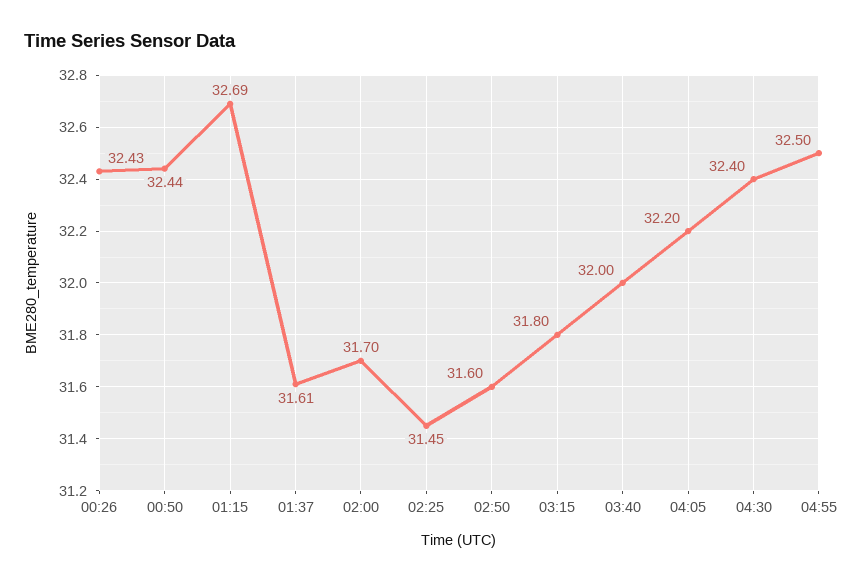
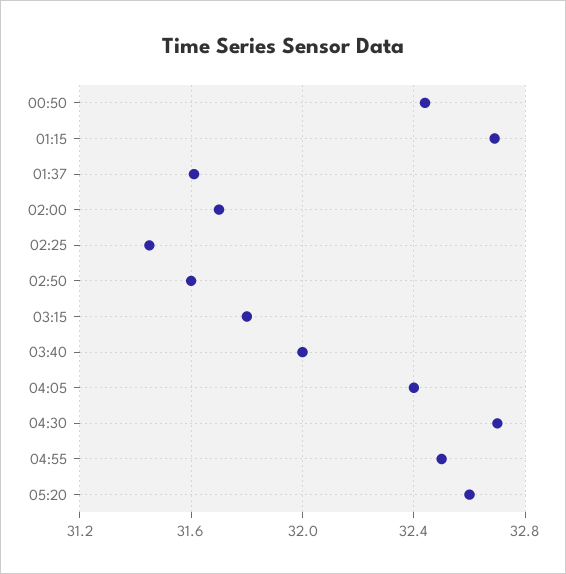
00:26: 32.43 -> none
04:05: 32.2 -> 32.4
04:30: 32.4 -> 32.7
05:20: none -> 32.6

